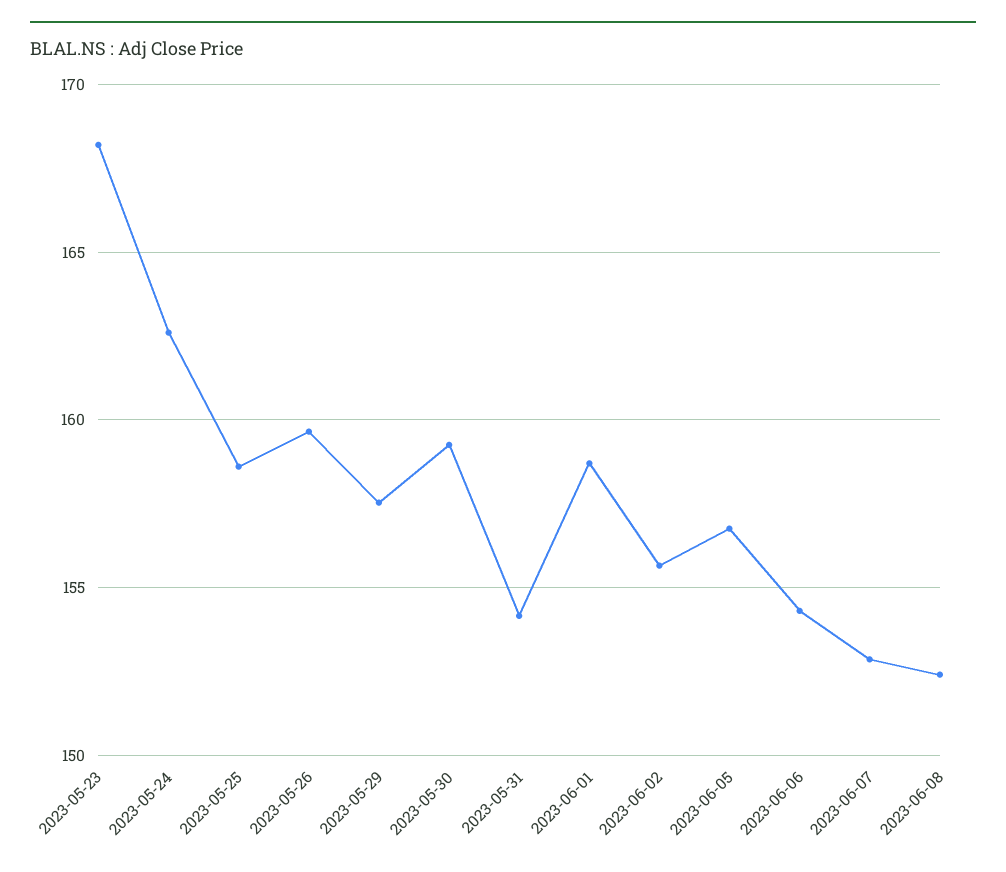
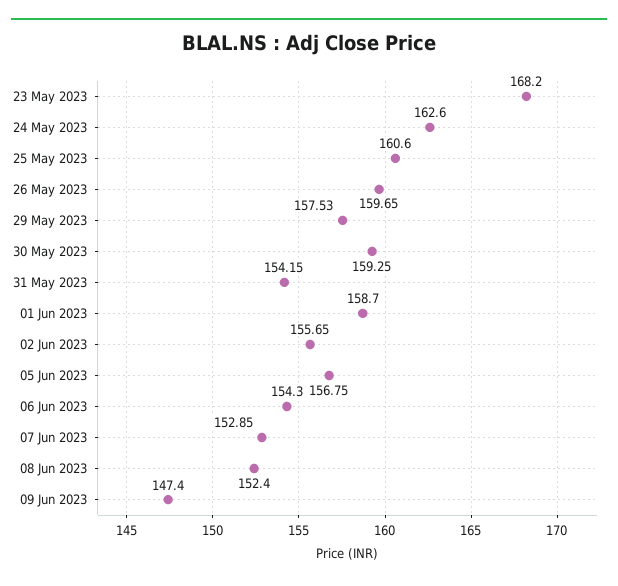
2023-05-25: 158.5 -> 160.6
09 Jun 2023: none -> 147.4

